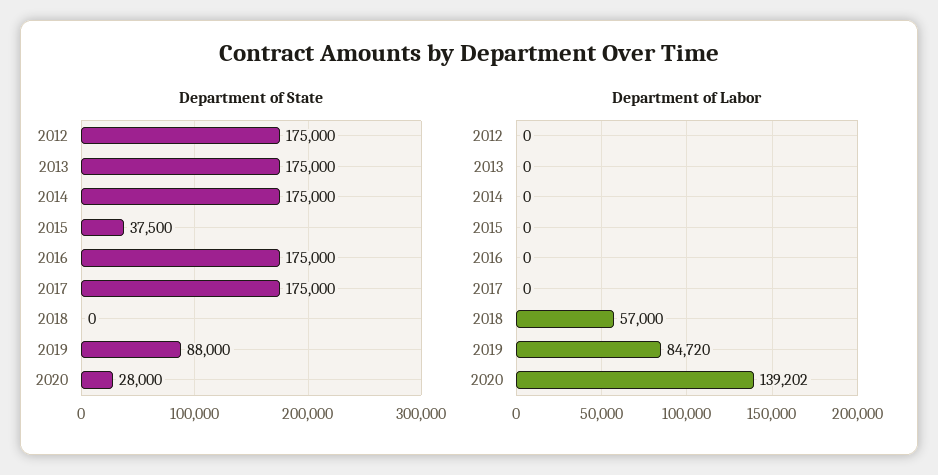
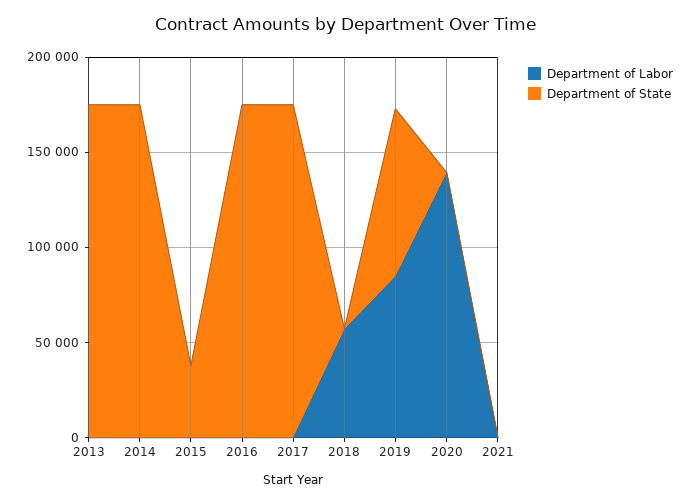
Department of State, 2012: 175000 -> none
Department of State, 2020: 28000 -> 0
Department of Labor, 2012: 0 -> none
Department of Labor, 2021: none -> 0
Department of State, 2021: none -> 0

